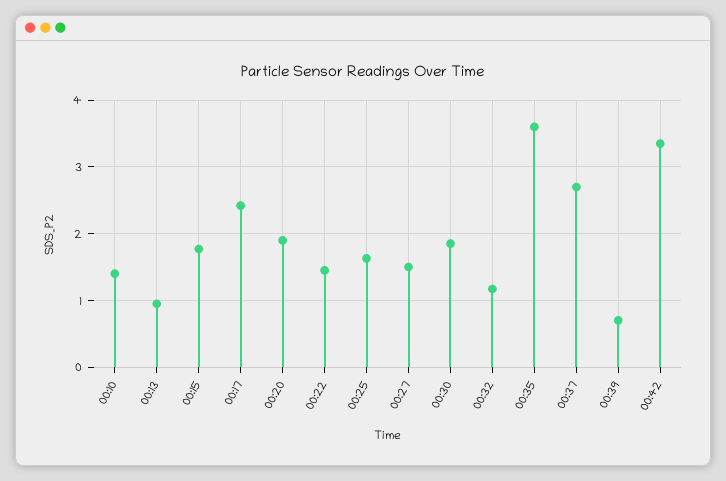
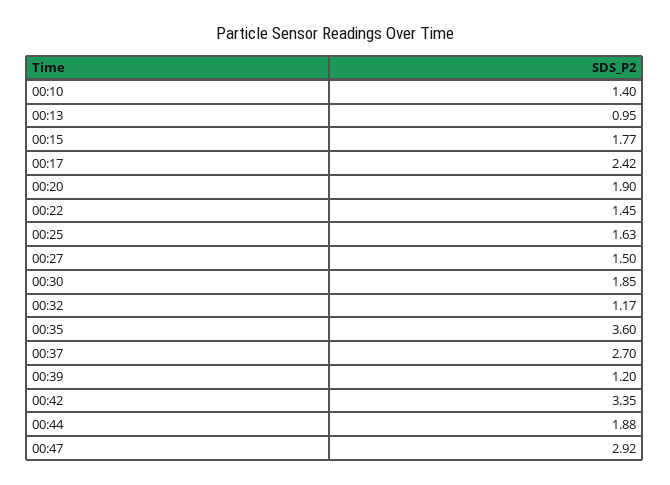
00:39: 0.7 -> 1.2
00:44: none -> 1.88
00:47: none -> 2.92

